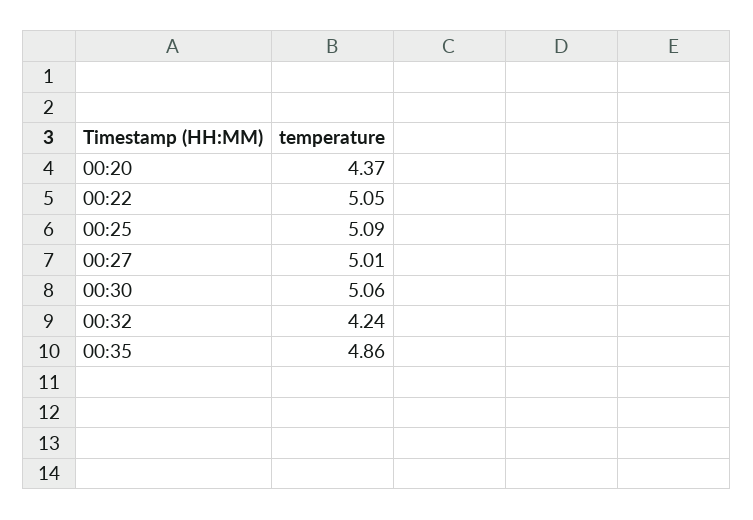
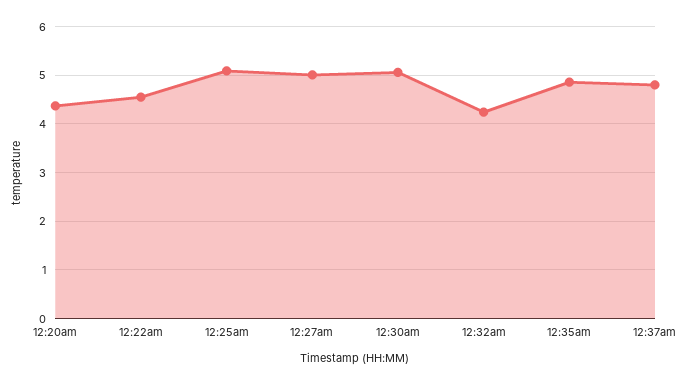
00:22: 5.05 -> 4.6
12:37am: none -> 4.8

